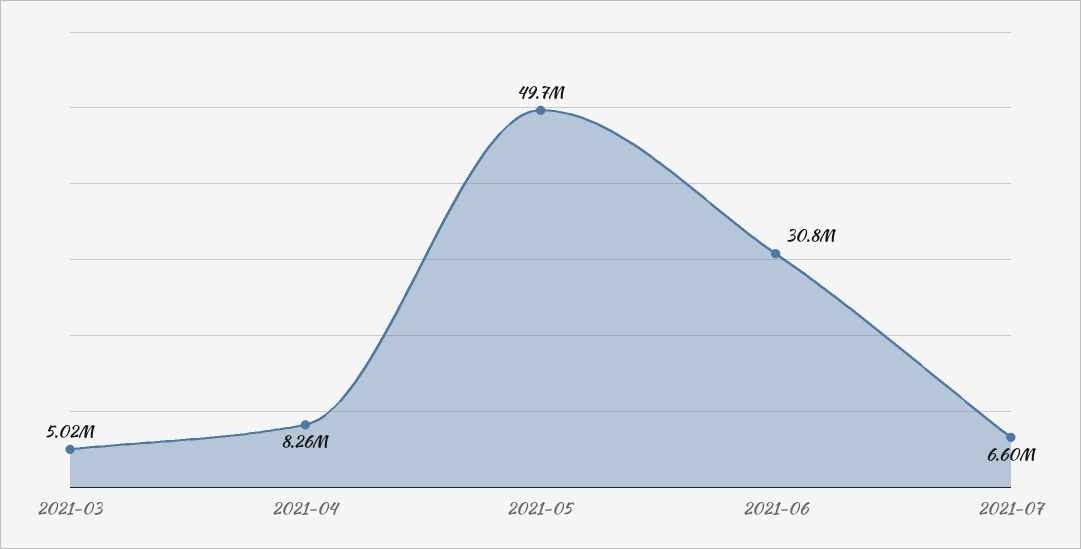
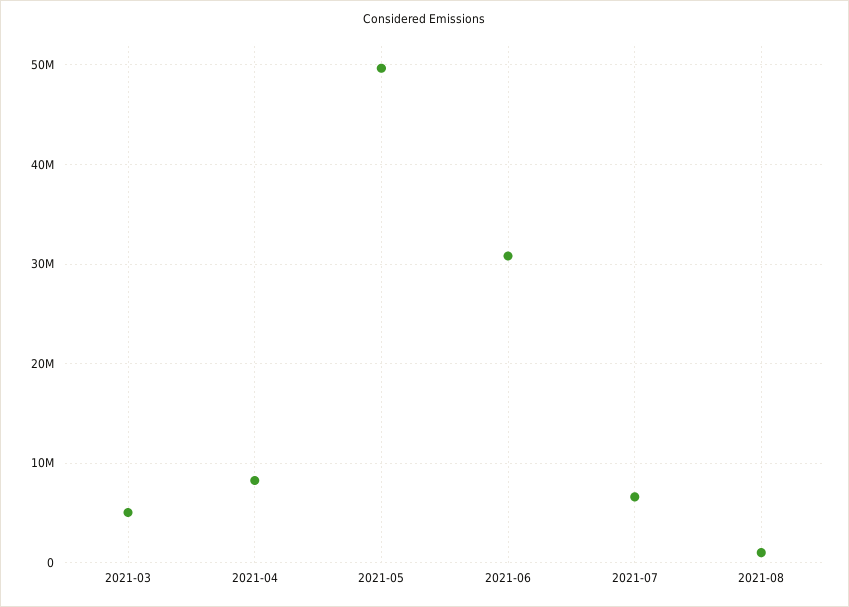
2021-08: none -> 1000000

